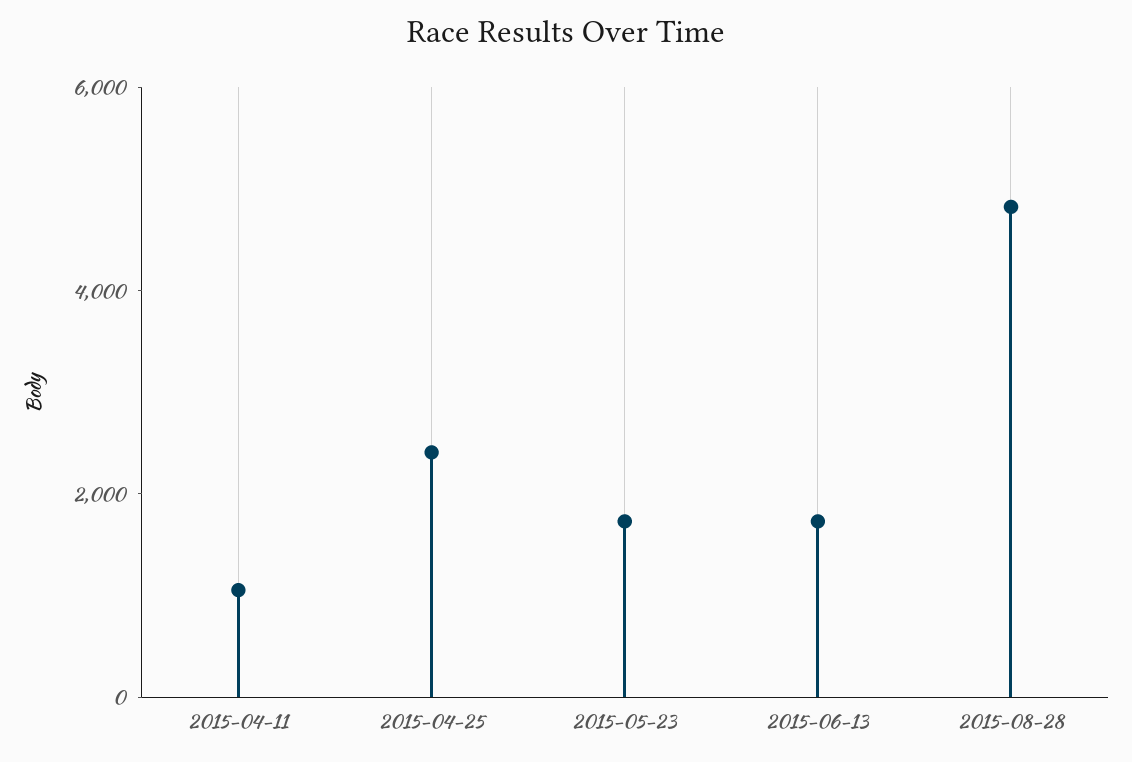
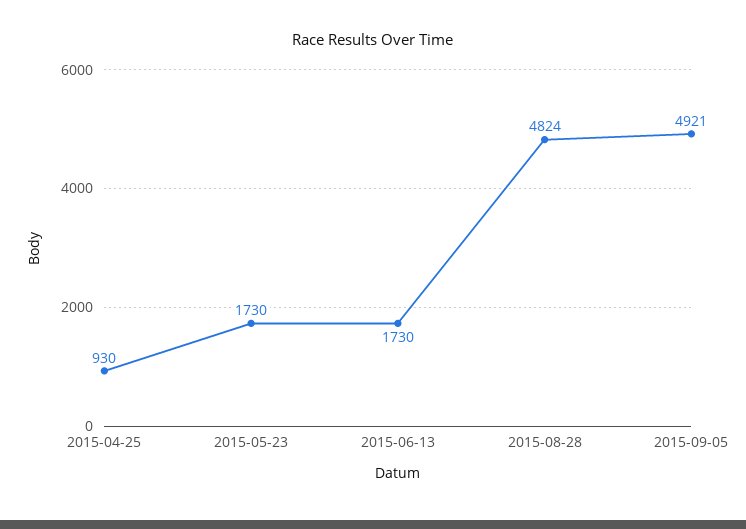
2015-04-11: 1000 -> none
2015-04-25: 2500 -> 930
2015-09-05: none -> 4921

